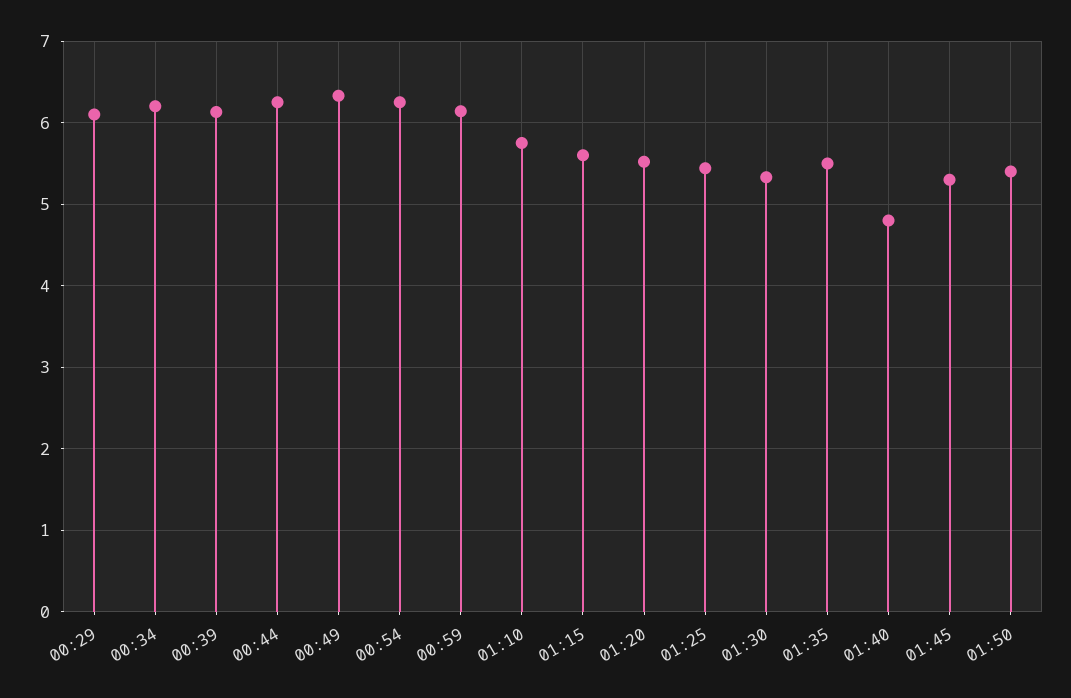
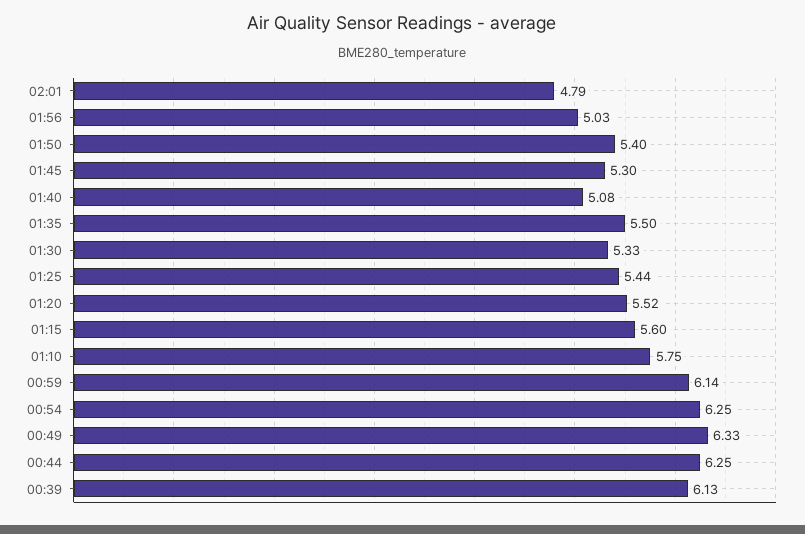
00:29: 6.1 -> none
00:34: 6.2 -> none
01:40: 4.8 -> 5.08
02:01: none -> 4.79
01:56: none -> 5.03

